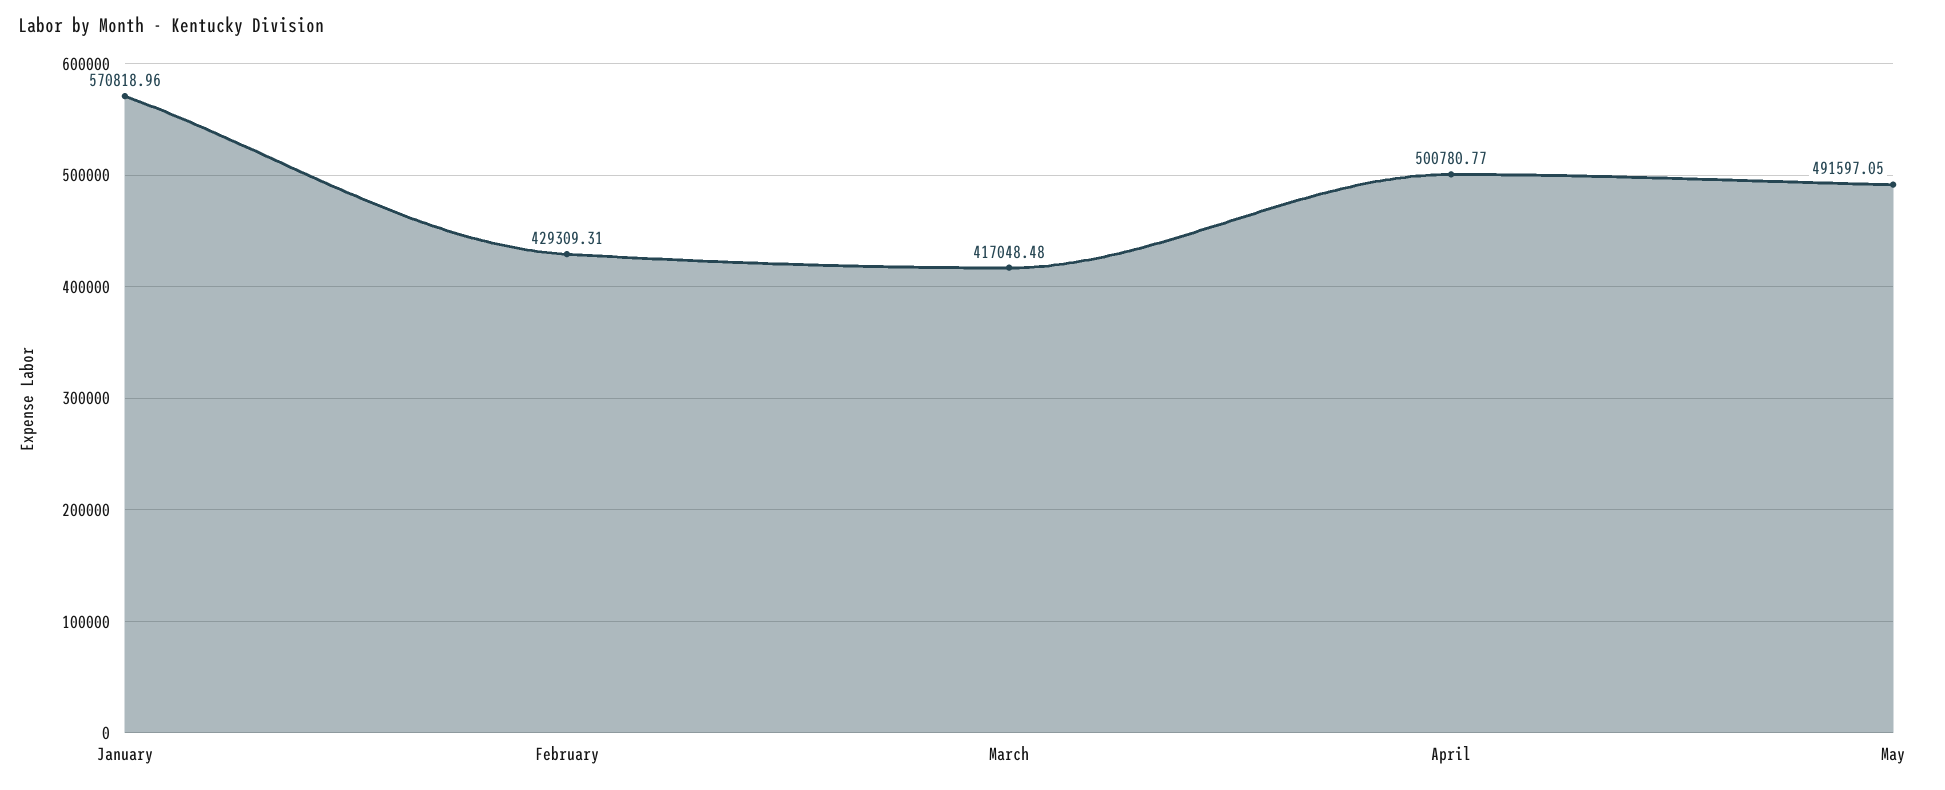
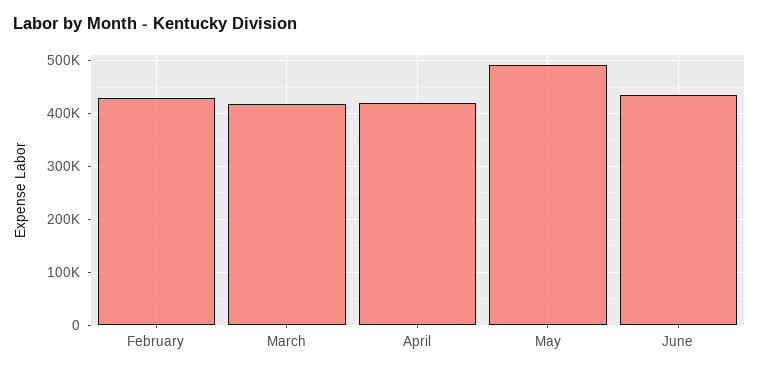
January: 570818.96 -> none
April: 500780.77 -> 420000
June: none -> 440000

